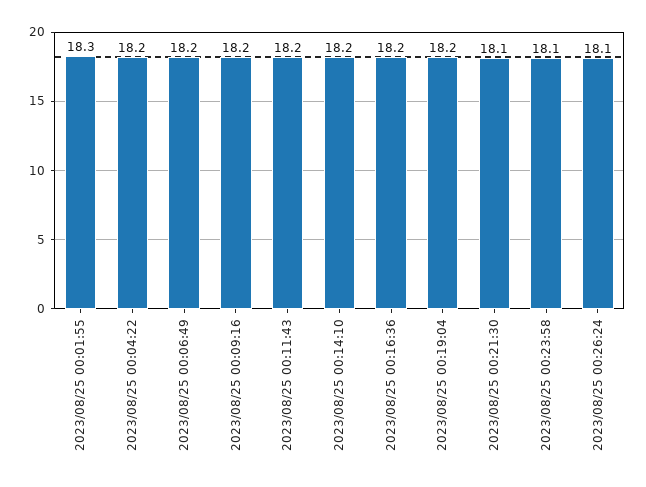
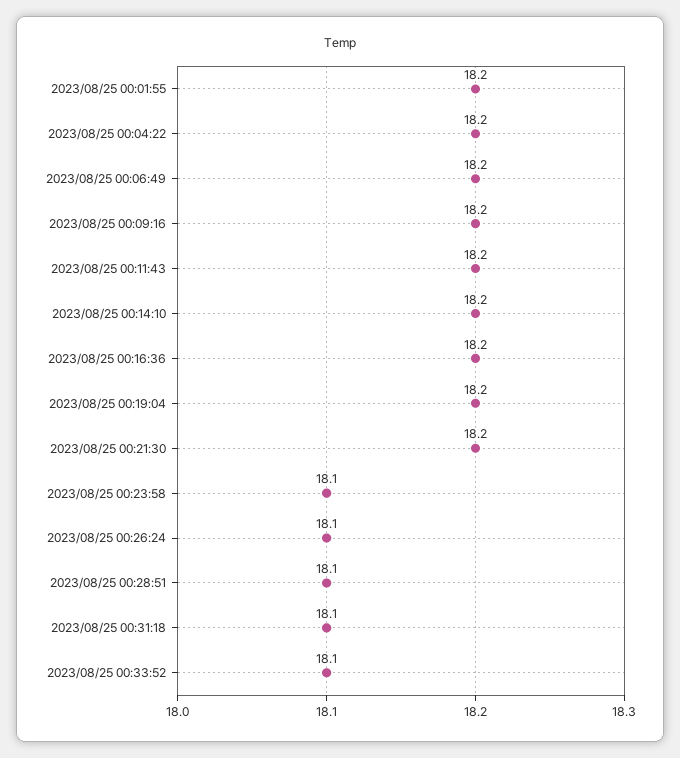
2023/08/25 00:01:55: 18.3 -> 18.2
2023/08/25 00:21:30: 18.1 -> 18.2
2023/08/25 00:28:51: none -> 18.1
2023/08/25 00:31:18: none -> 18.1
2023/08/25 00:33:52: none -> 18.1

